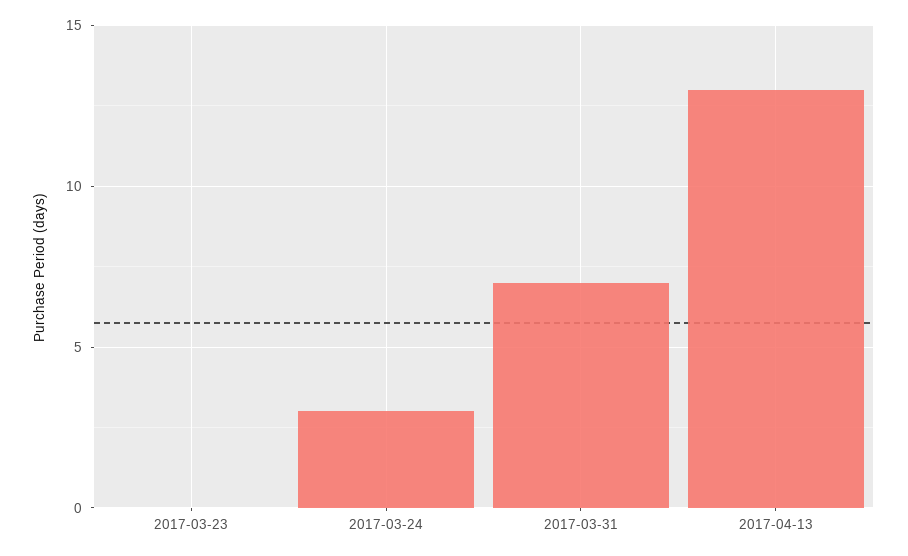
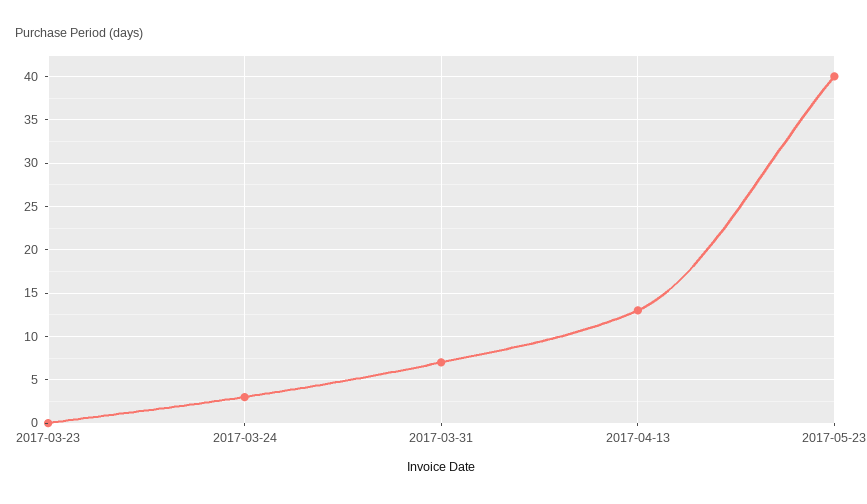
2017-05-23: none -> 40

